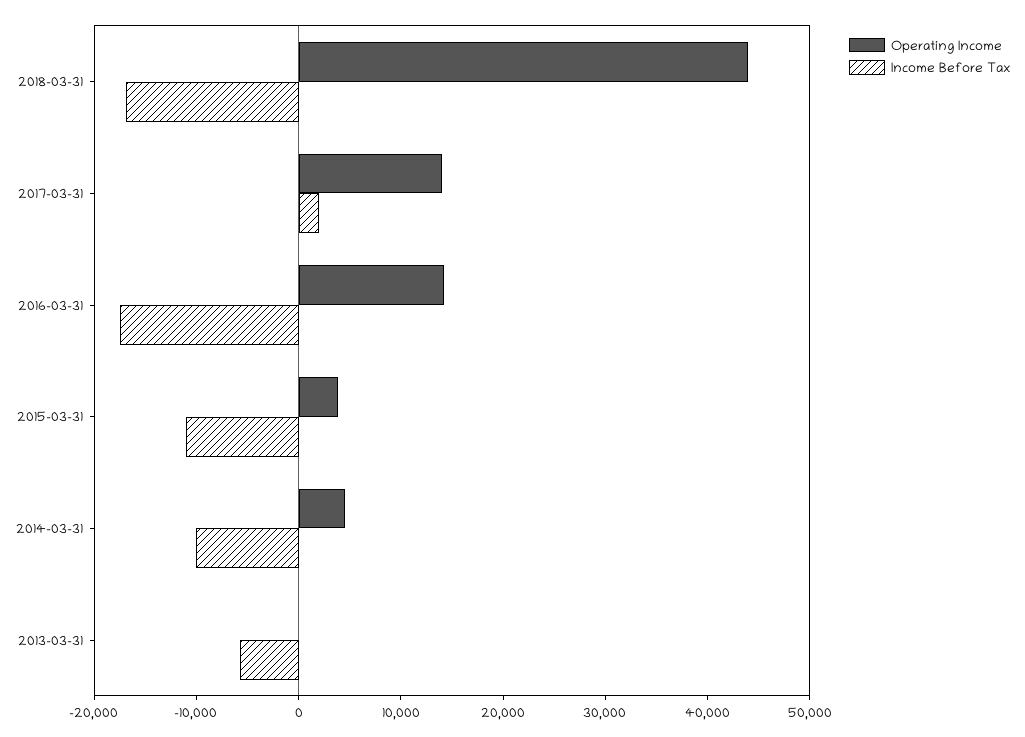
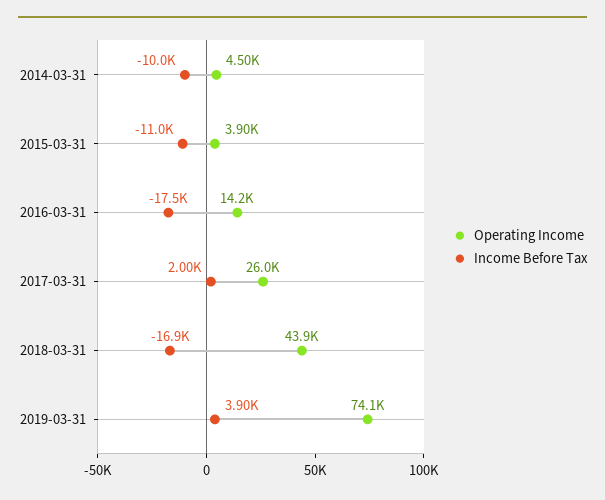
Operating Income, 2017-03-31: 14000 -> 26000
Operating Income, 2013-03-31: 0 -> none
Income Before Tax, 2013-03-31: -6000 -> none
Operating Income, 2019-03-31: none -> 74100
Income Before Tax, 2019-03-31: none -> 3900

